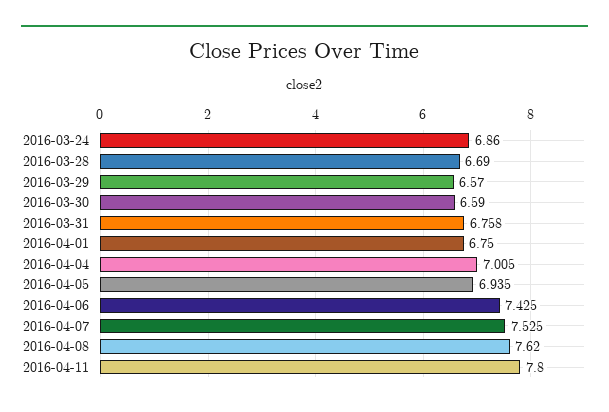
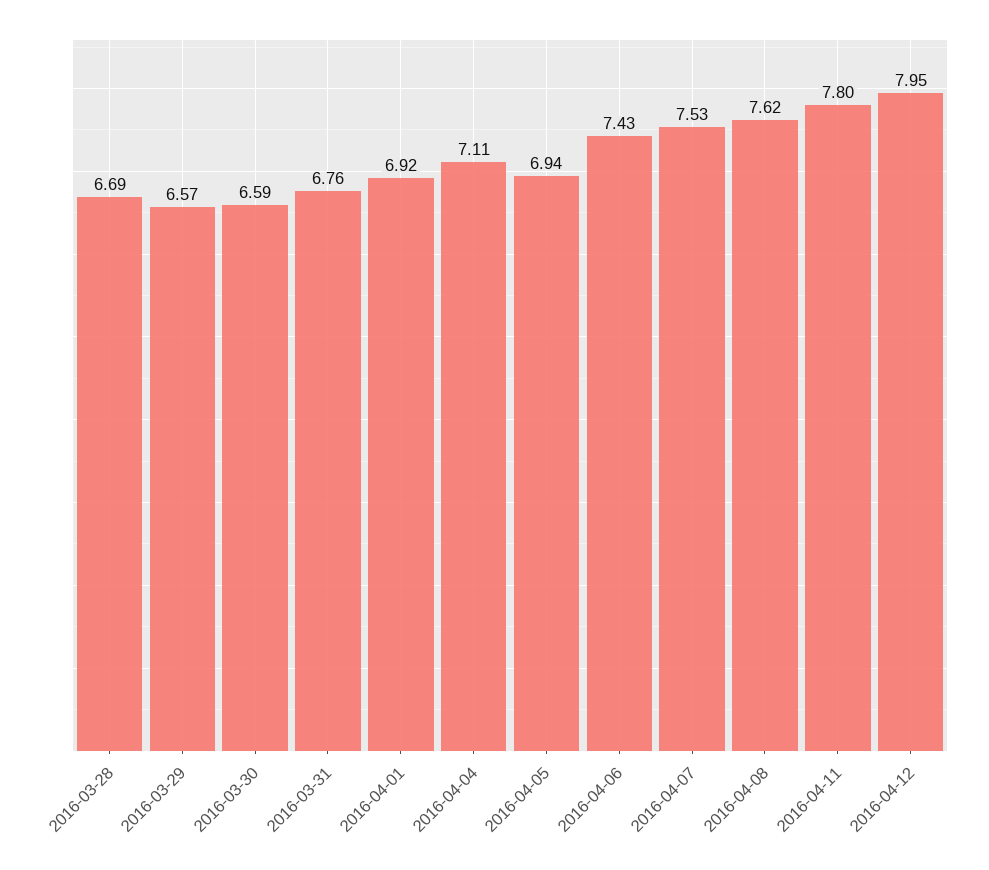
2016-03-24: 6.86 -> none
2016-04-01: 6.75 -> 6.92
2016-04-04: 7.005 -> 7.11
2016-04-12: none -> 7.95

